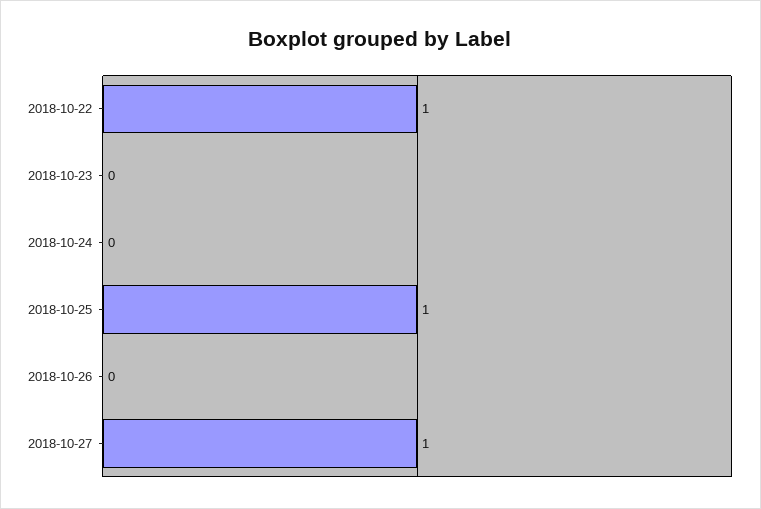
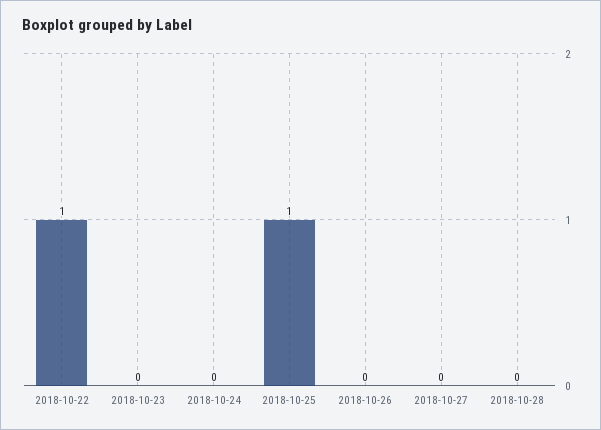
2018-10-27: 1 -> 0
2018-10-28: none -> 0

